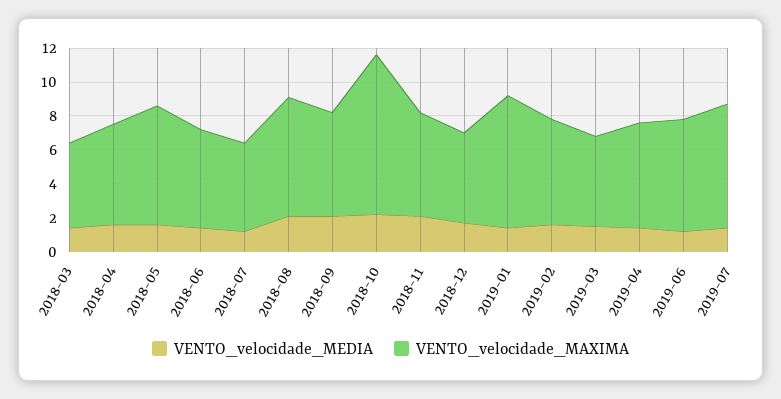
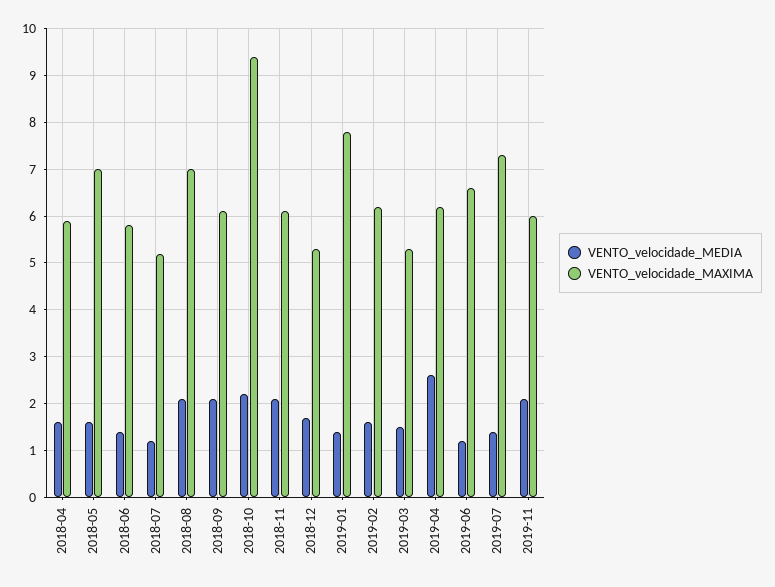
VENTO_velocidade_MEDIA, 2018-03: 1.5 -> none
VENTO_velocidade_MAXIMA, 2018-03: 5 -> none
VENTO_velocidade_MEDIA, 2019-04: 1.5 -> 2.5
VENTO_velocidade_MEDIA, 2019-11: none -> 2
VENTO_velocidade_MAXIMA, 2019-11: none -> 6

